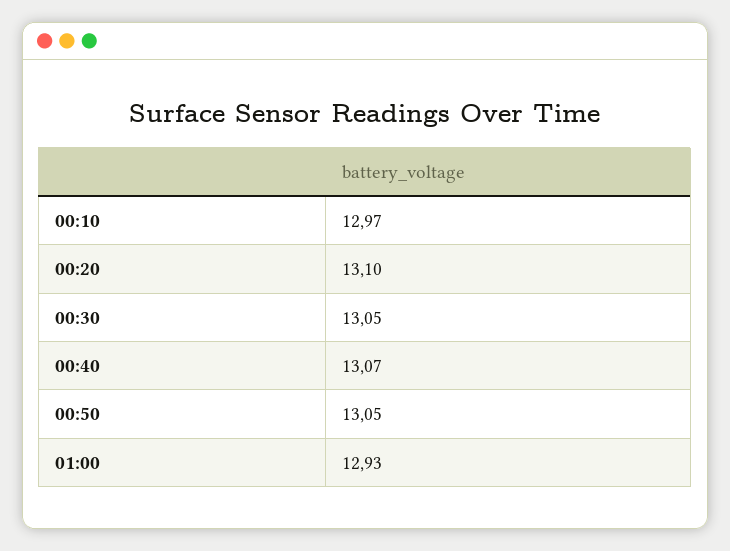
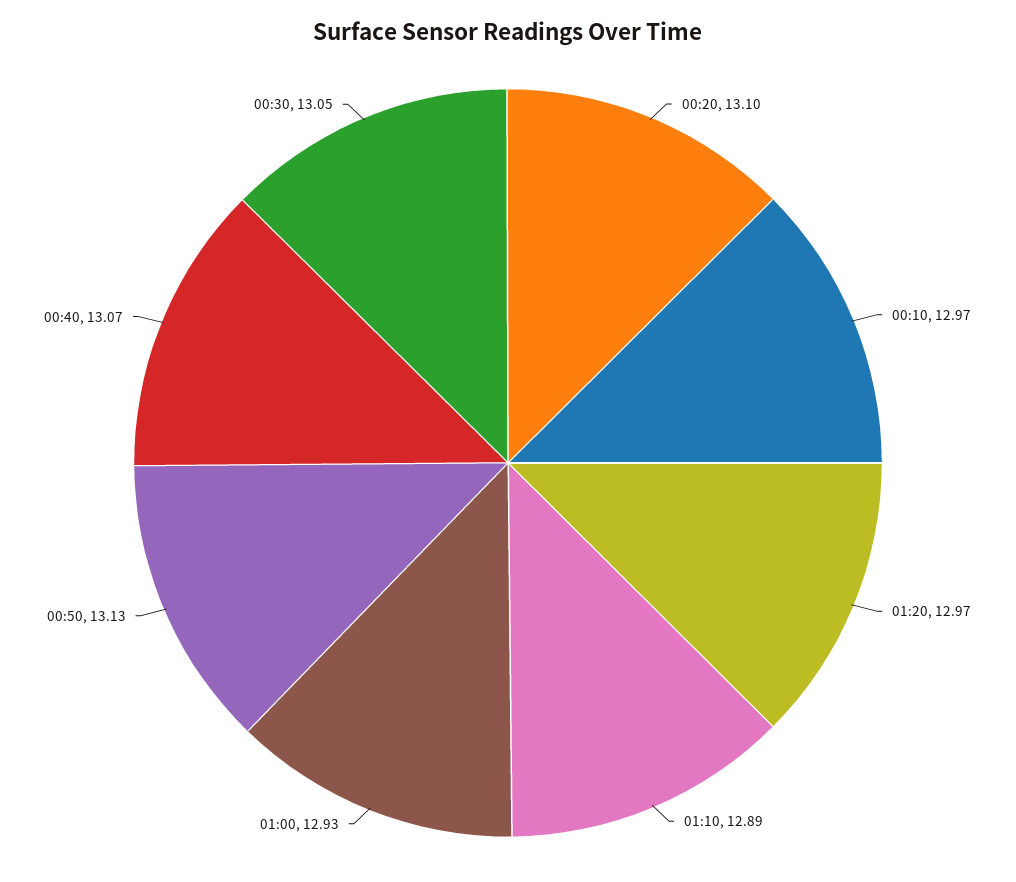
00:50: 13.05 -> 13.13
01:20: none -> 12.97
01:10: none -> 12.89

